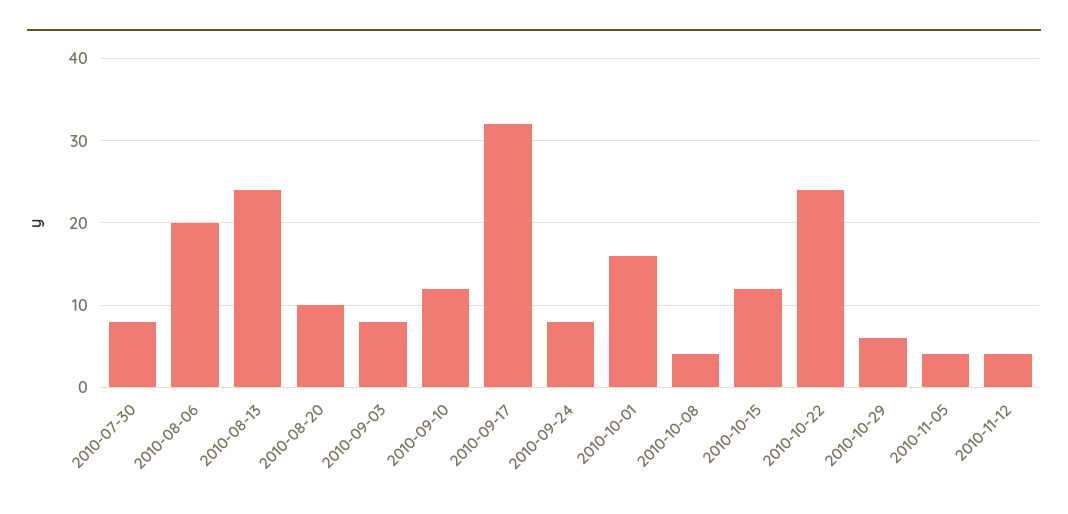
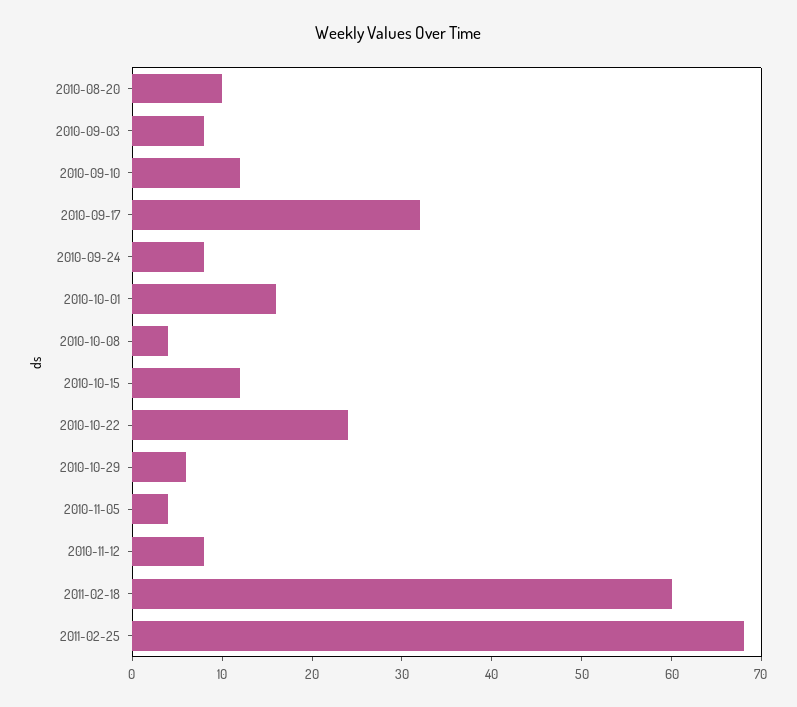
2010-07-30: 8 -> none
2010-08-06: 20 -> none
2010-08-13: 24 -> none
2010-11-12: 4 -> 8
2011-02-18: none -> 60
2011-02-25: none -> 68

